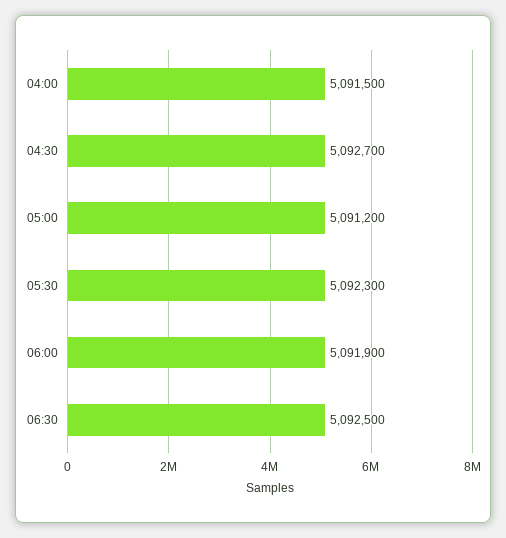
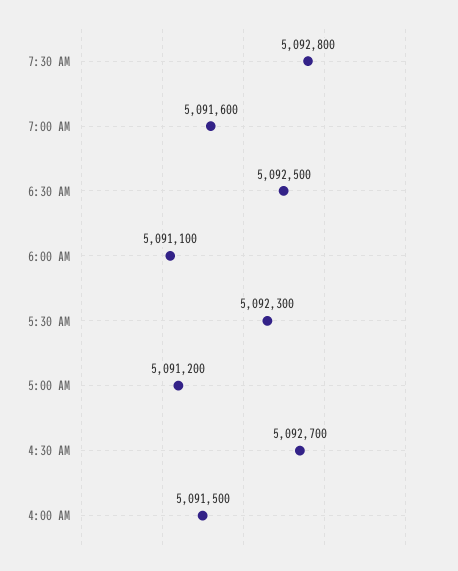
06:00: 5091900 -> 5091100
7:30 AM: none -> 5092800
7:00 AM: none -> 5091600

